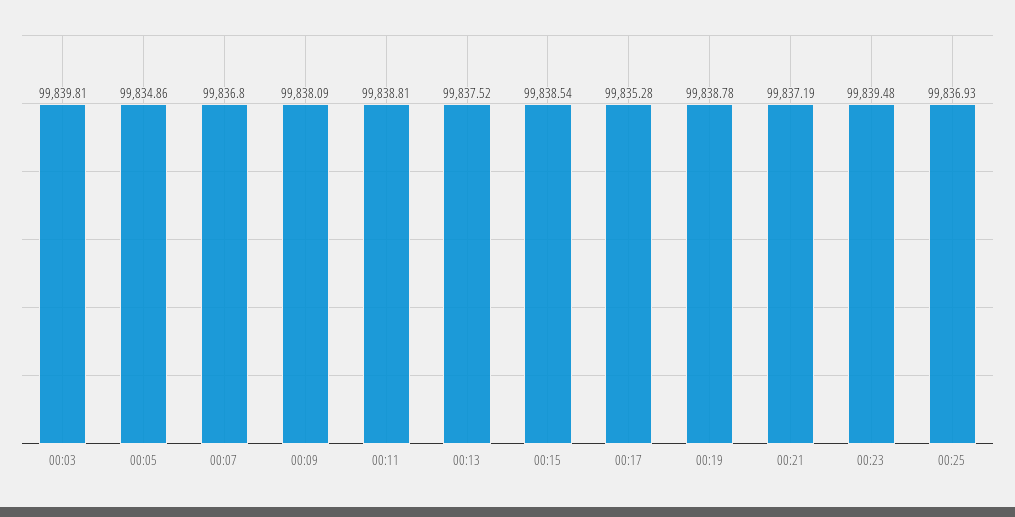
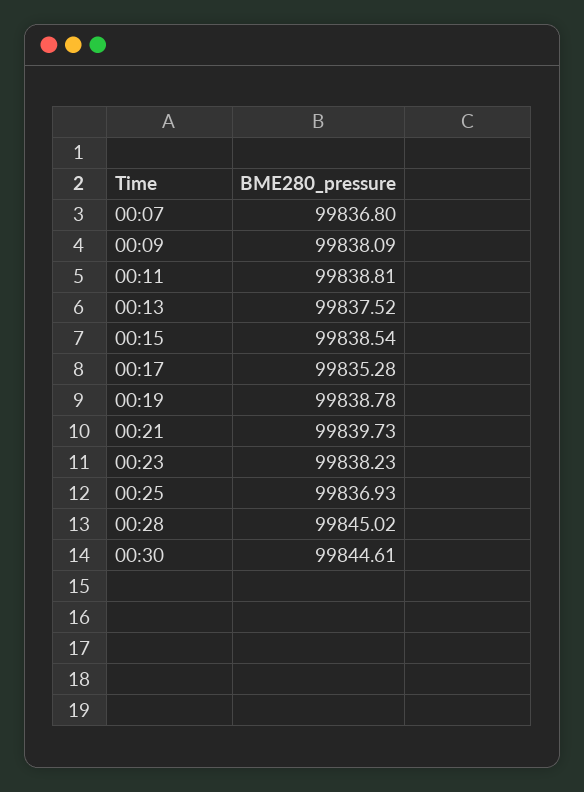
00:03: 99839.81 -> none
00:05: 99834.86 -> none
00:21: 99837.19 -> 99839.73
00:23: 99839.48 -> 99838.23
00:28: none -> 99845.02
00:30: none -> 99844.61

